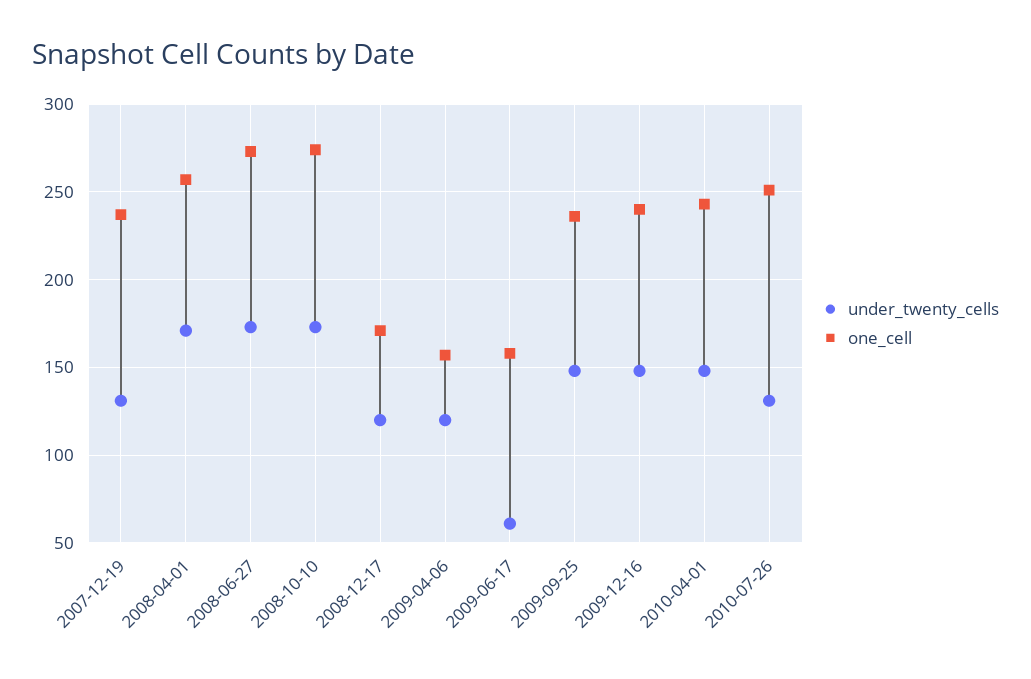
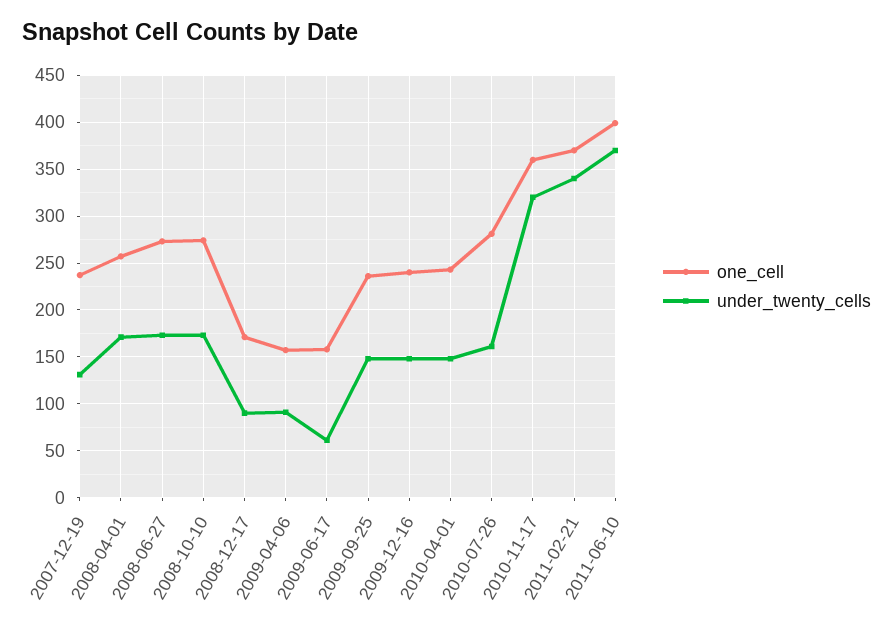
under_twenty_cells, 2008-12-17: 120 -> 90
under_twenty_cells, 2009-04-06: 120 -> 90
under_twenty_cells, 2010-07-26: 130 -> 160
one_cell, 2010-07-26: 250 -> 280
one_cell, 2010-11-17: none -> 360
under_twenty_cells, 2010-11-17: none -> 320
one_cell, 2011-02-21: none -> 370
under_twenty_cells, 2011-02-21: none -> 340
one_cell, 2011-06-10: none -> 400
under_twenty_cells, 2011-06-10: none -> 370

